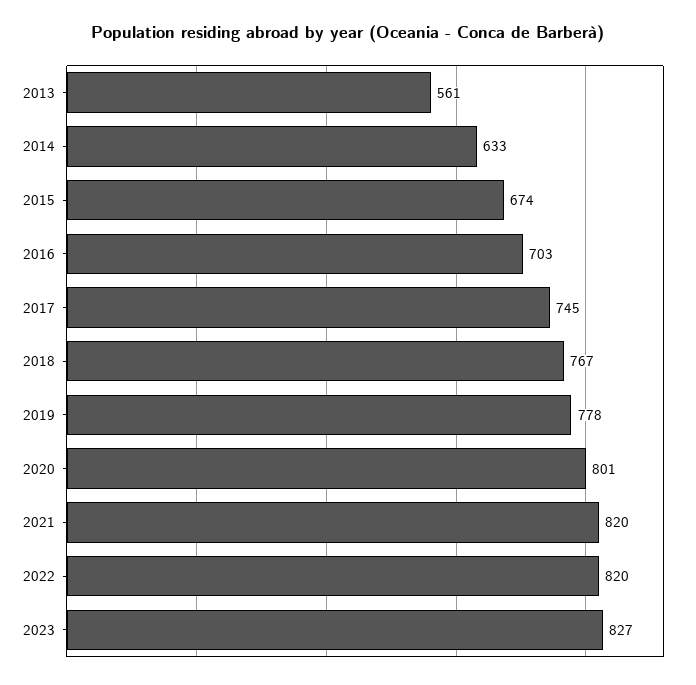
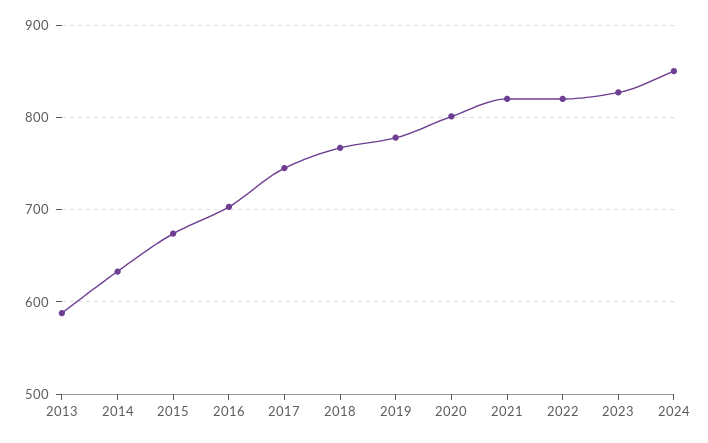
2013: 561 -> 590
2024: none -> 850

